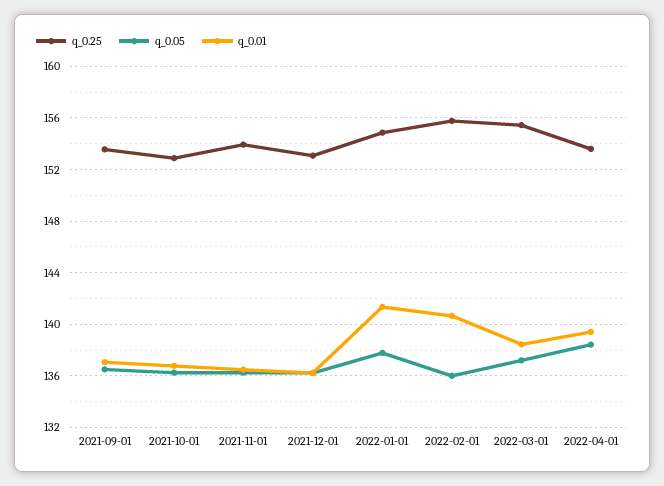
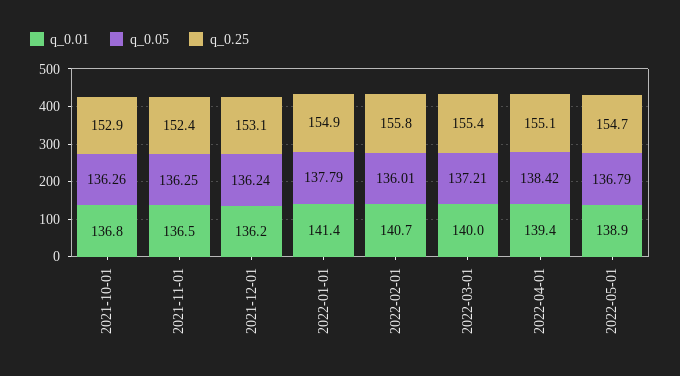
q_0.25, 2021-09-01: 153.5 -> none
q_0.05, 2021-09-01: 136.5 -> none
q_0.01, 2021-09-01: 137 -> none
q_0.25, 2021-11-01: 154 -> 152.4
q_0.01, 2022-03-01: 138.5 -> 140
q_0.25, 2022-04-01: 153.5 -> 155.1
q_0.01, 2022-05-01: none -> 138.9
q_0.05, 2022-05-01: none -> 136.79
q_0.25, 2022-05-01: none -> 154.7

